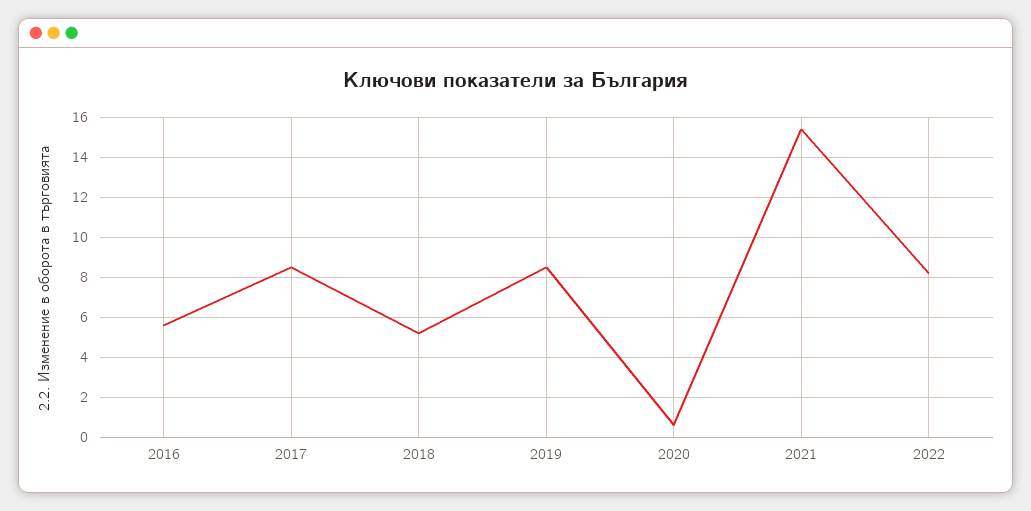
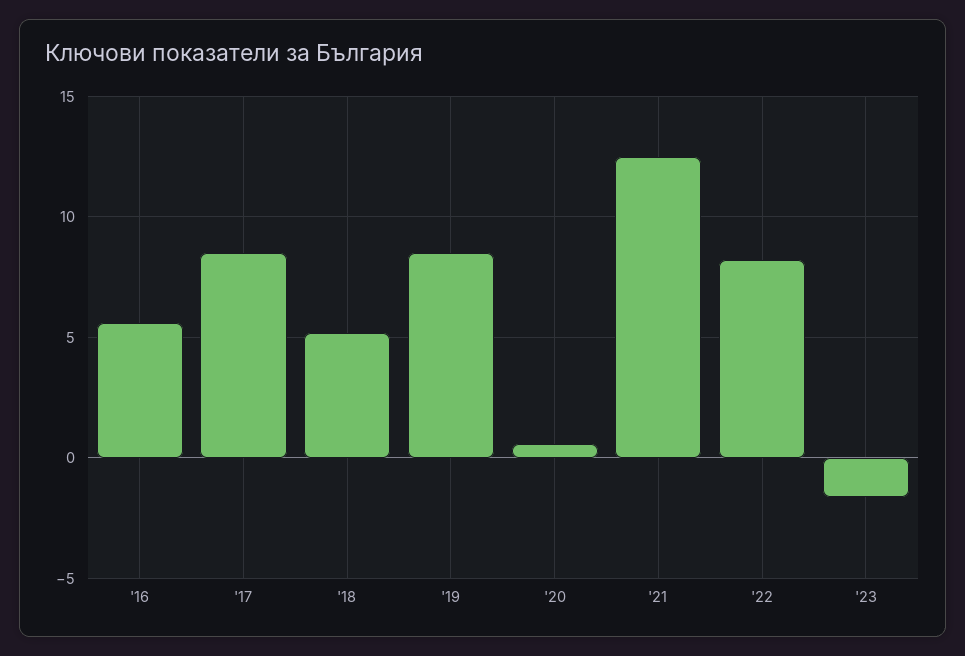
2021: 15.5 -> 12.5
'23: none -> -1.5

